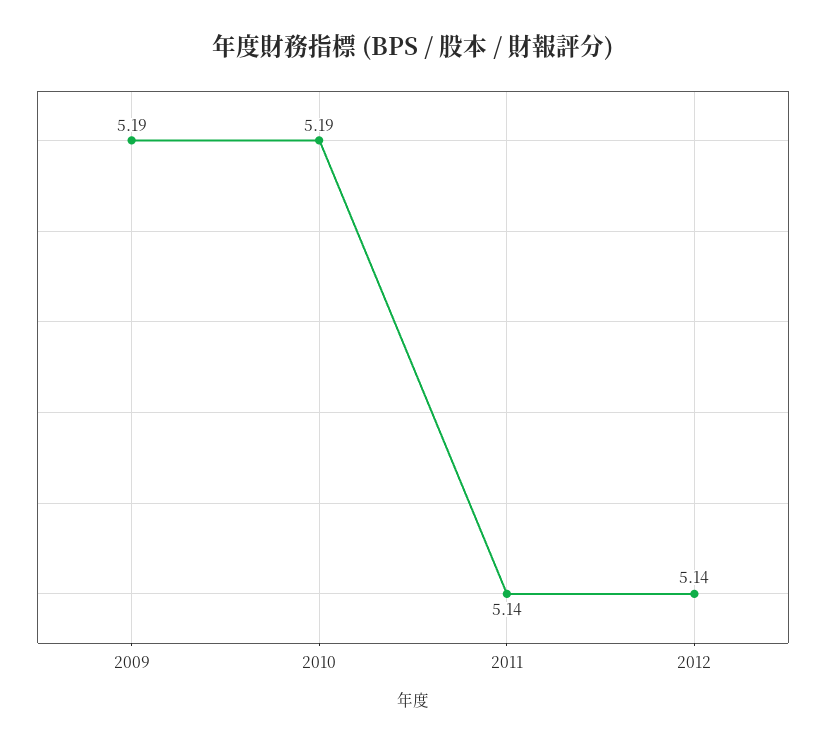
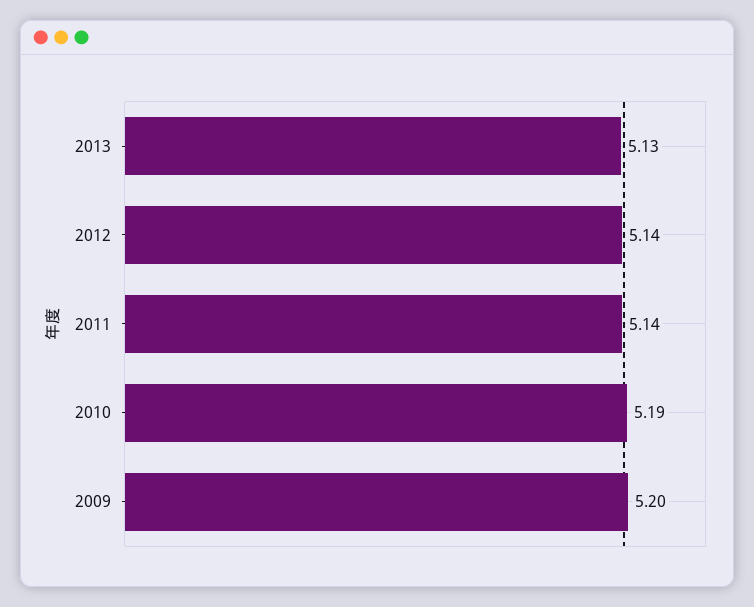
2009: 5.19 -> 5.2
2013: none -> 5.13

